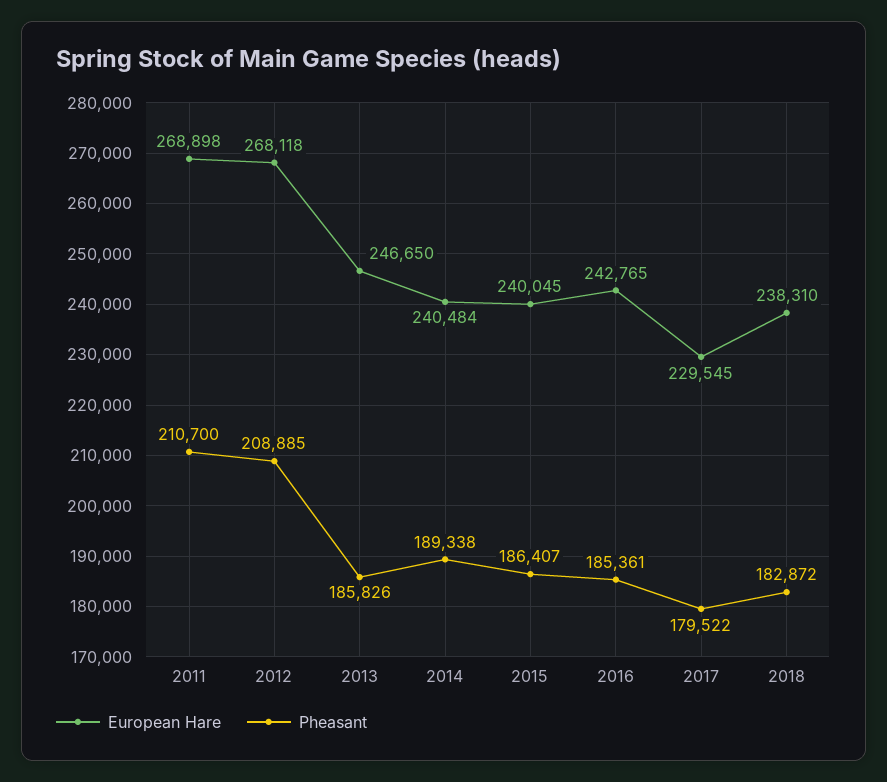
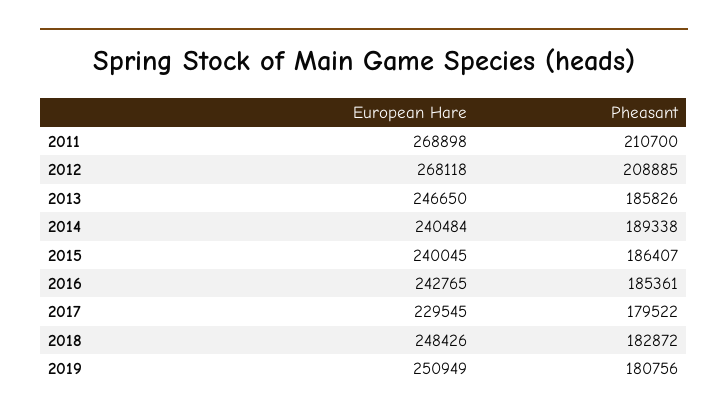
European Hare, 2018: 238310 -> 248426
European Hare, 2019: none -> 250949
Pheasant, 2019: none -> 180756

